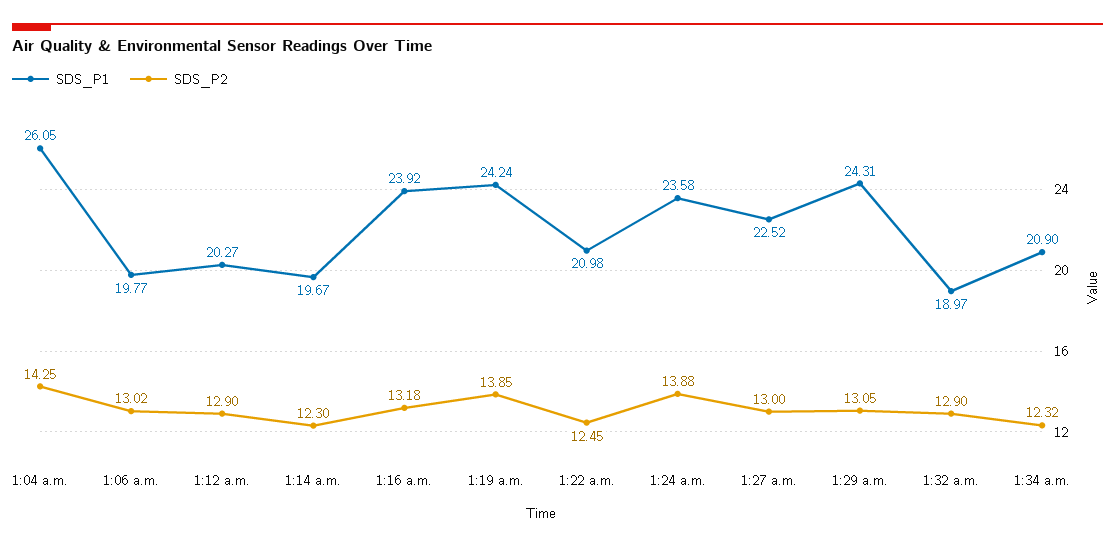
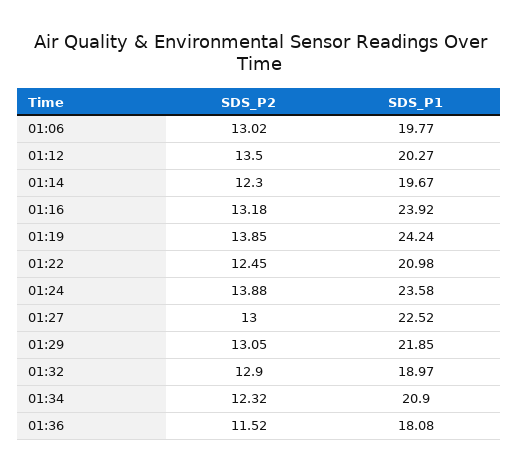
SDS_P1, 1:04 a.m.: 26.05 -> none
SDS_P2, 1:04 a.m.: 14.25 -> none
SDS_P2, 1:12 a.m.: 12.9 -> 13.5
SDS_P1, 1:29 a.m.: 24.31 -> 21.85
SDS_P2, 01:36: none -> 11.52
SDS_P1, 01:36: none -> 18.08

